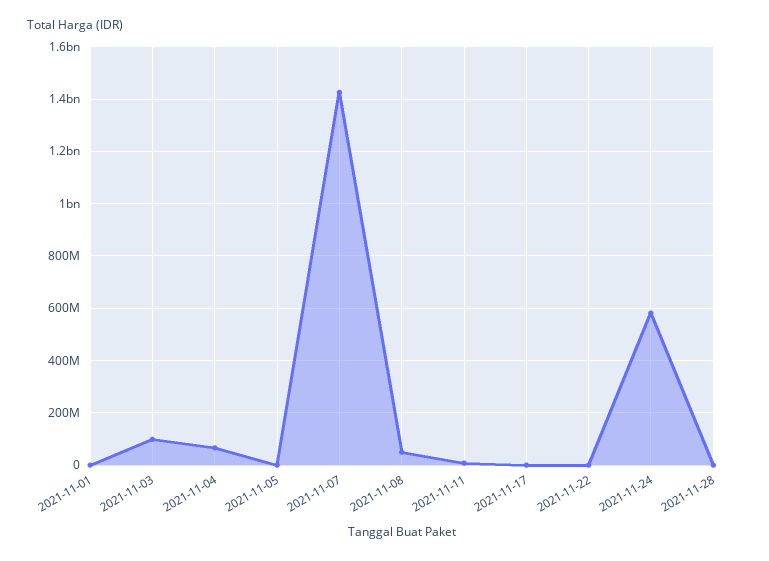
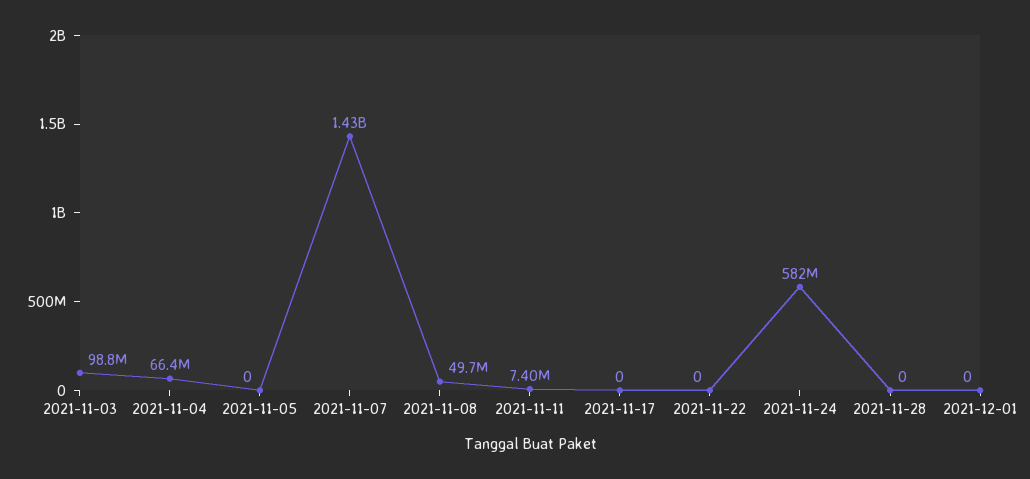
2021-11-01: 0 -> none
2021-12-01: none -> 0

